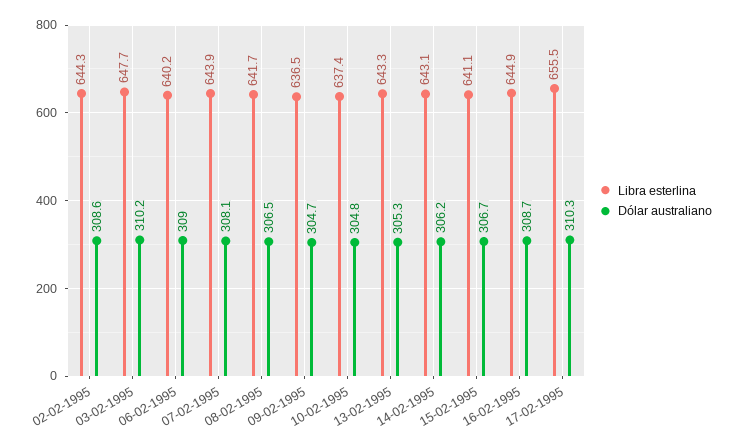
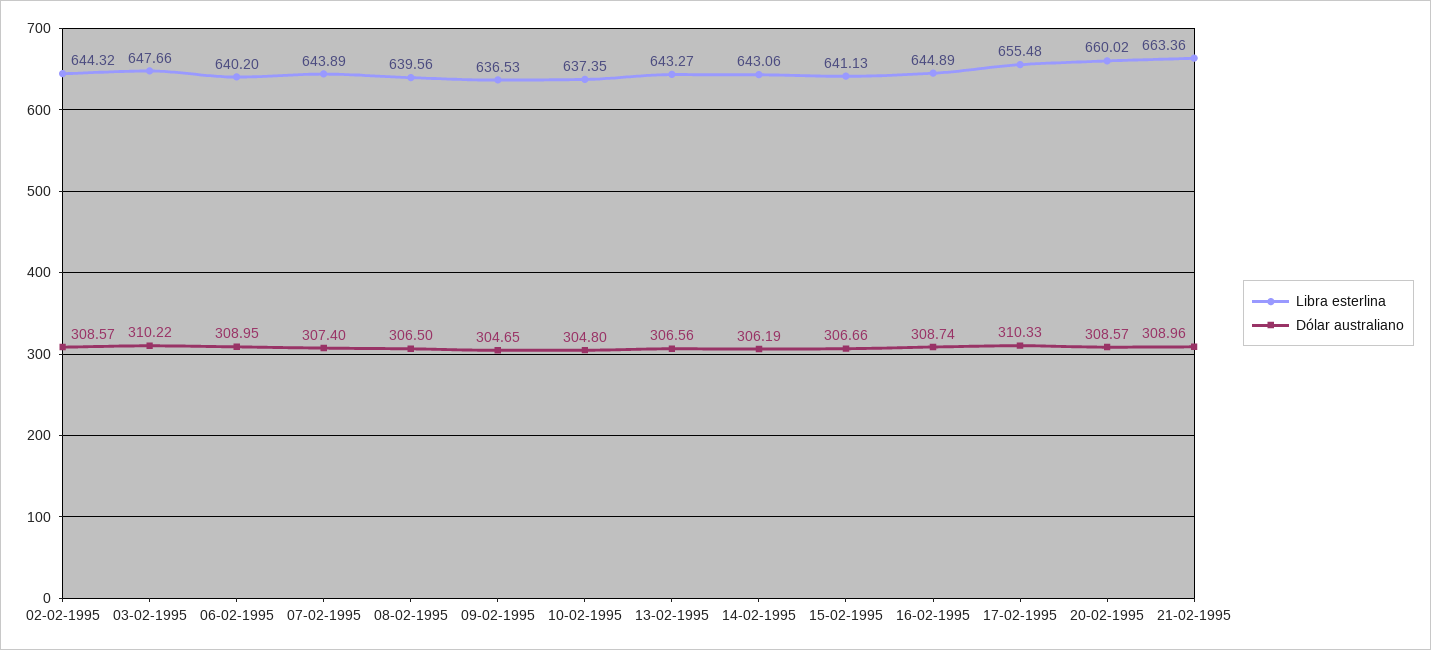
Dólar australiano, 07-02-1995: 308.1 -> 307.4
Libra esterlina, 08-02-1995: 641.7 -> 639.56
Dólar australiano, 13-02-1995: 305.3 -> 306.56
Libra esterlina, 20-02-1995: none -> 660.02
Dólar australiano, 20-02-1995: none -> 308.57
Libra esterlina, 21-02-1995: none -> 663.36
Dólar australiano, 21-02-1995: none -> 308.96

